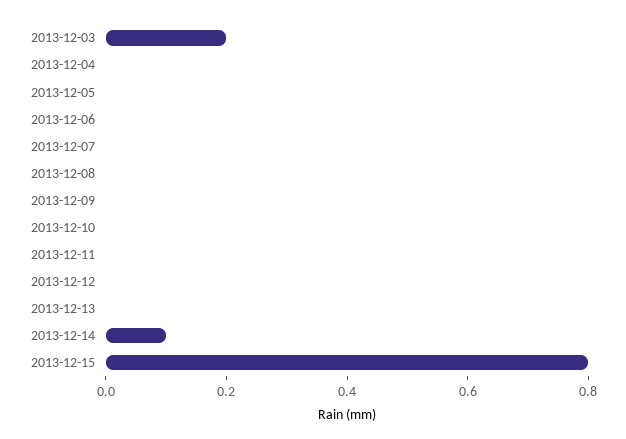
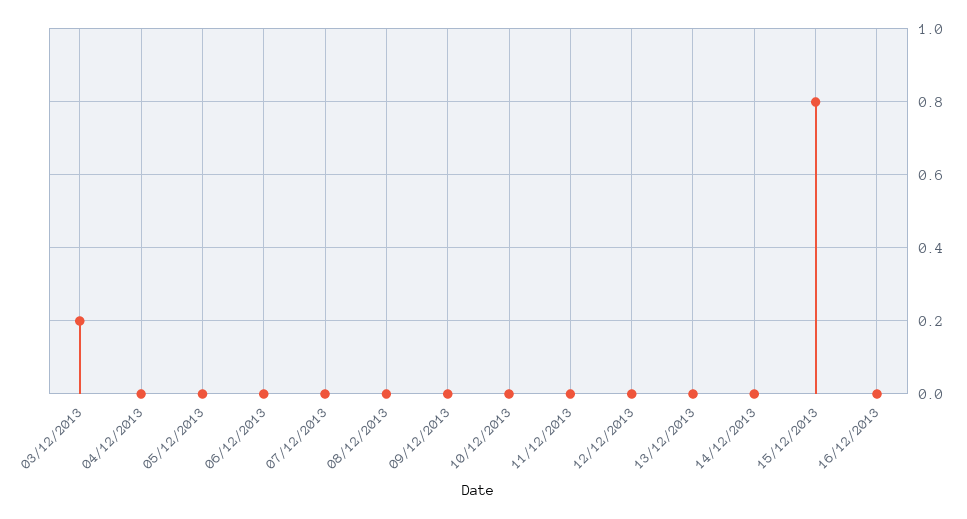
2013-12-14: 0.1 -> 0
16/12/2013: none -> 0

